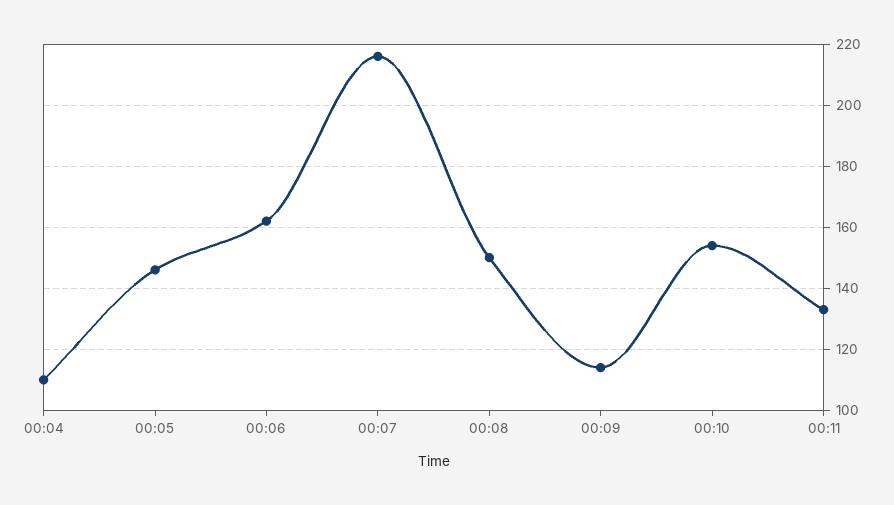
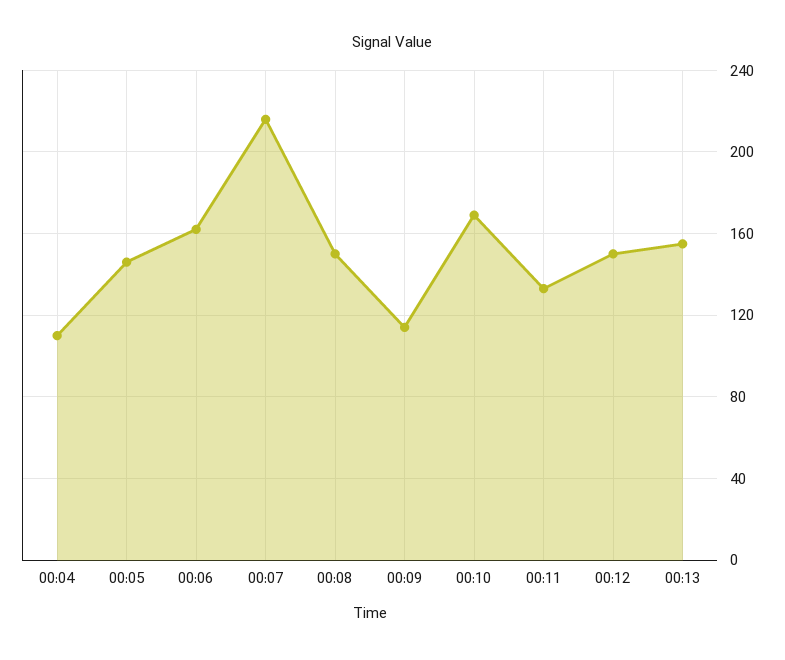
00:10: 155 -> 170
00:12: none -> 150
00:13: none -> 155

